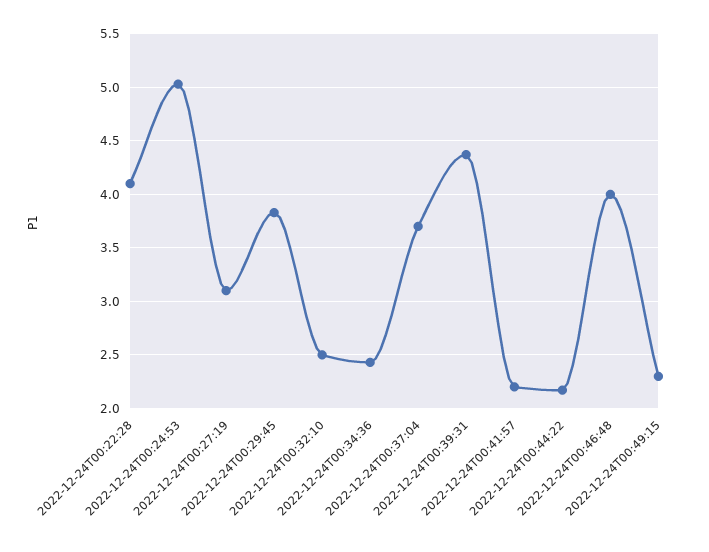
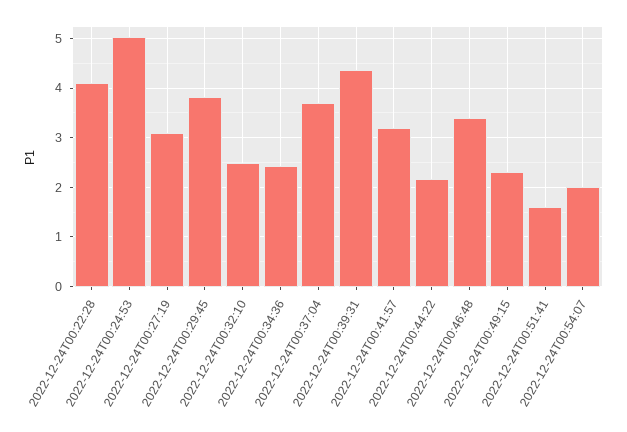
2022-12-24T00:41:57: 2.2 -> 3.2
2022-12-24T00:46:48: 4 -> 3.4
2022-12-24T00:51:41: none -> 1.6
2022-12-24T00:54:07: none -> 2

